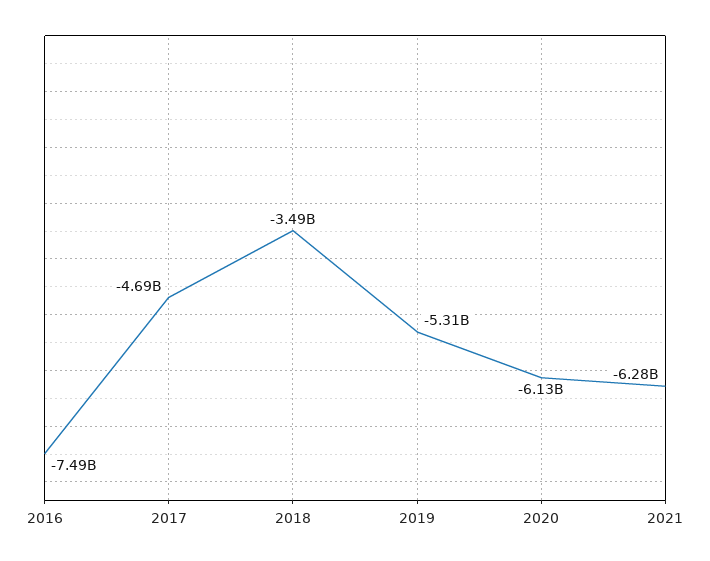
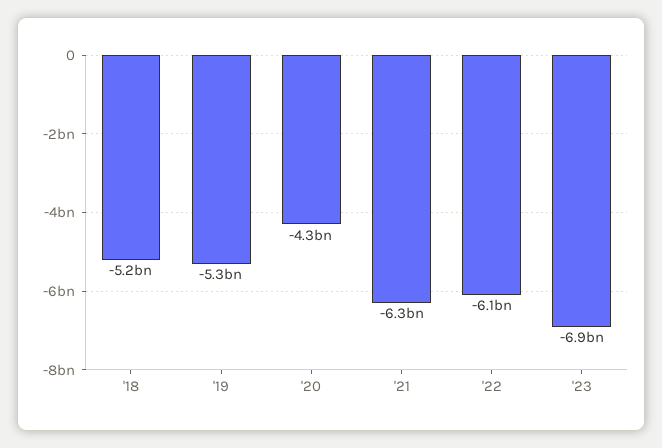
2016: -7490000000 -> none
2017: -4690000000 -> none
2018: -3490000000 -> -5200000000
2020: -6130000000 -> -4300000000
'22: none -> -6100000000
'23: none -> -6900000000

